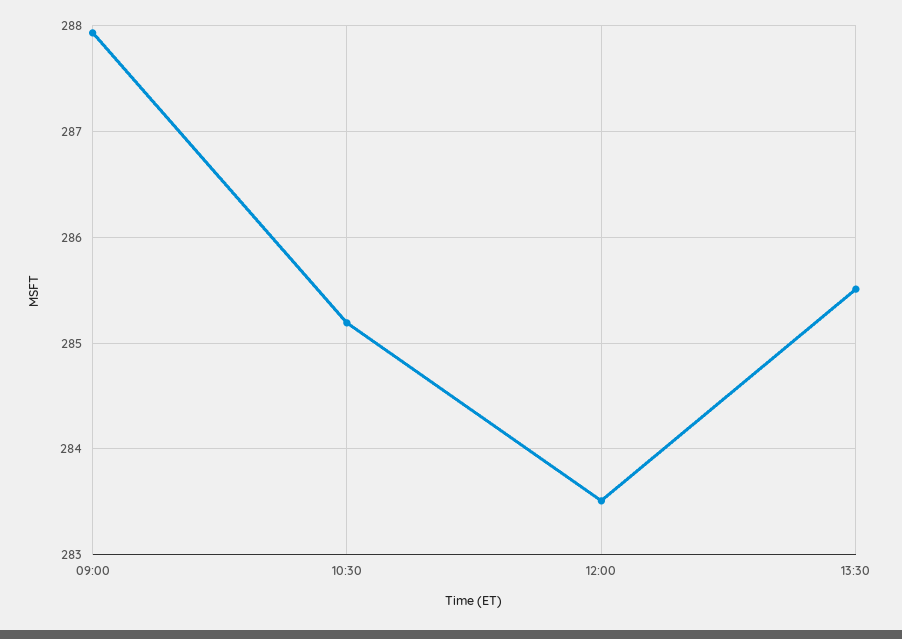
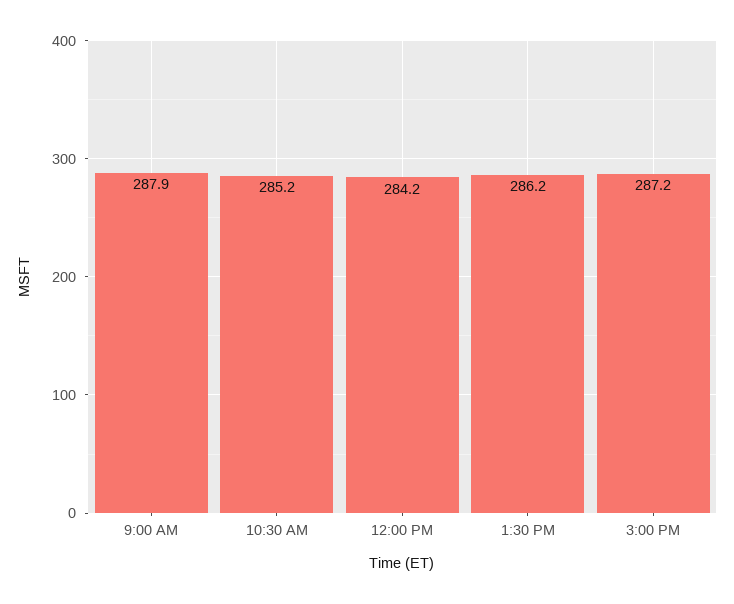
12:00: 283.5 -> 284.2
13:30: 285.5 -> 286.2
3:00 PM: none -> 287.2

